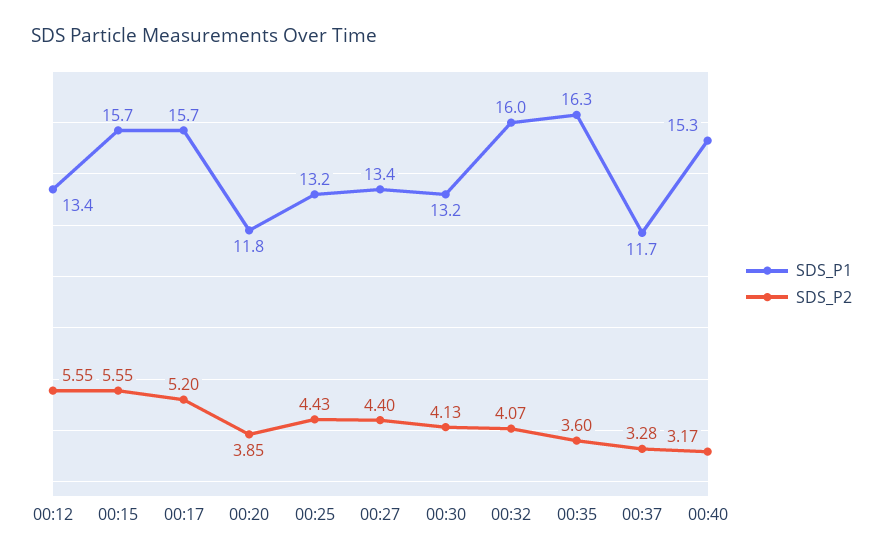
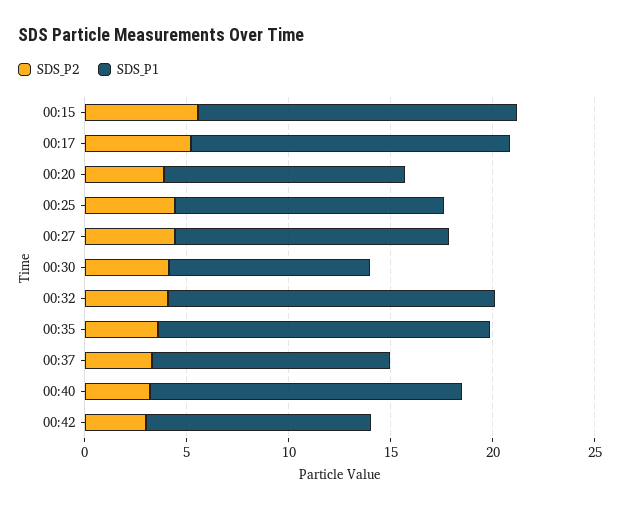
SDS_P1, 00:12: 13.4 -> none
SDS_P2, 00:12: 5.55 -> none
SDS_P1, 00:30: 13.2 -> 10
SDS_P2, 00:42: none -> 3
SDS_P1, 00:42: none -> 11

